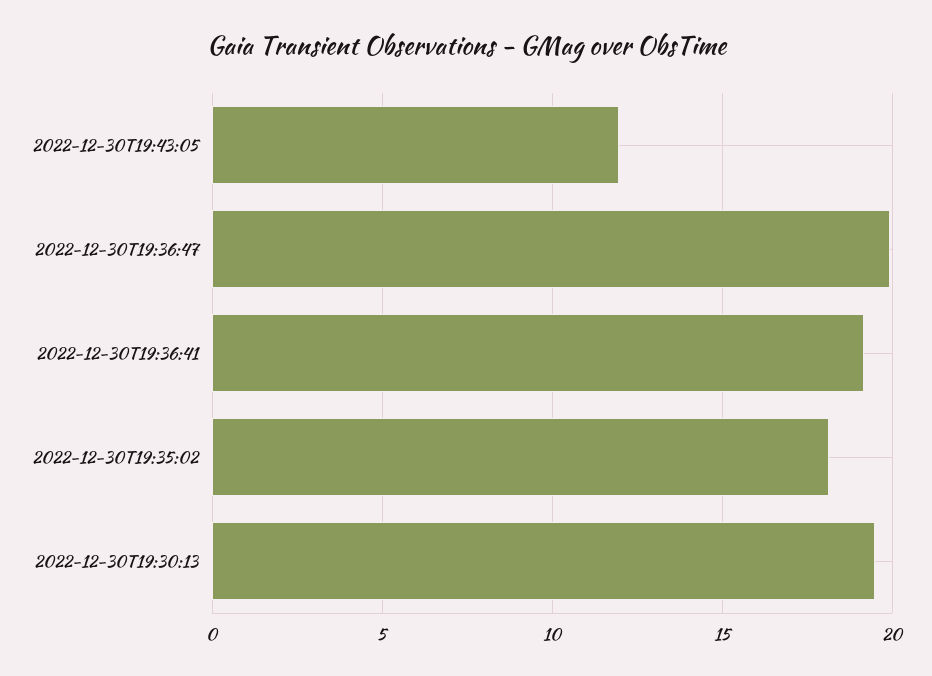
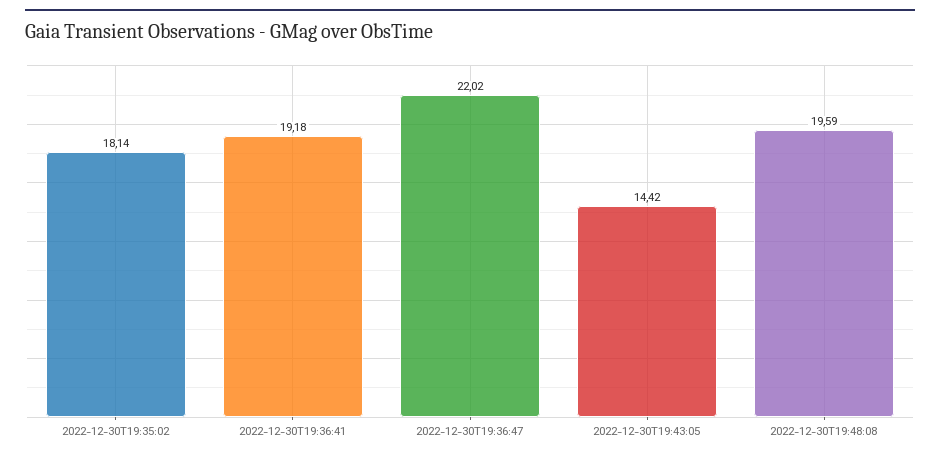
2022-12-30T19:43:05: 12 -> 14.42
2022-12-30T19:36:47: 20 -> 22.02
2022-12-30T19:30:13: 19.5 -> none
2022-12-30T19:48:08: none -> 19.59

